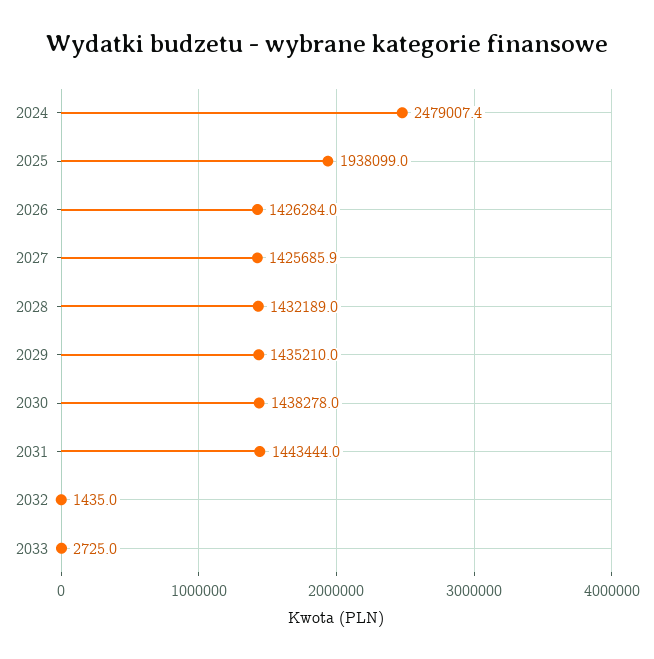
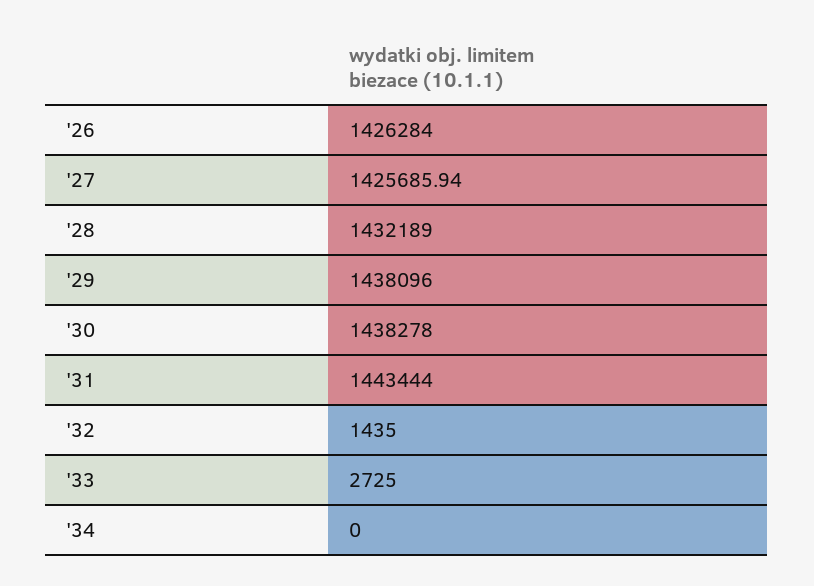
2024: 2479007.4 -> none
2025: 1938099 -> none
2029: 1435210 -> 1438096
'34: none -> 0

